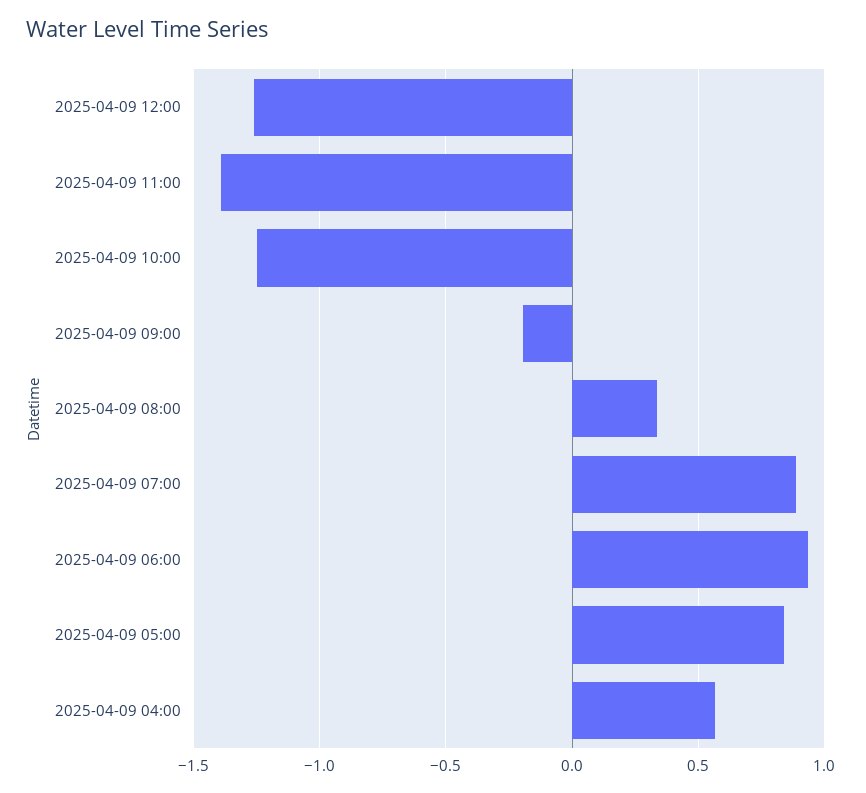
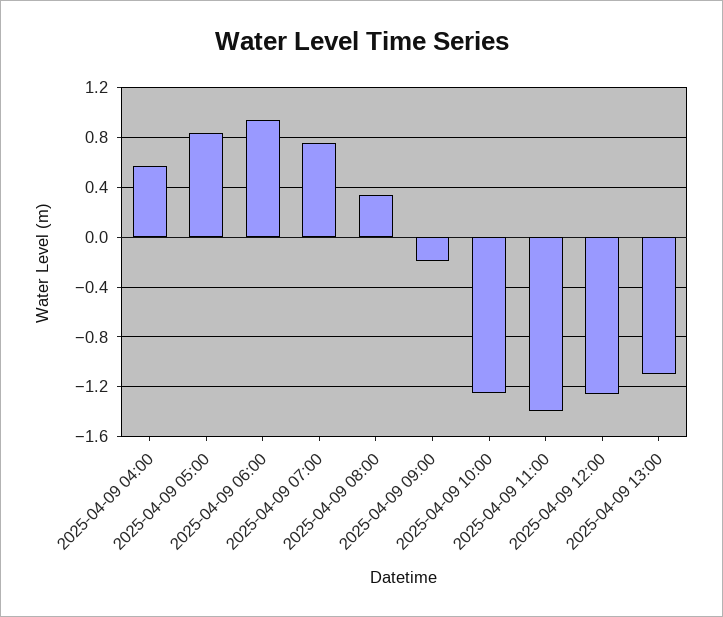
2025-04-09 07:00: 0.9 -> 0.75
2025-04-09 13:00: none -> -1.1

